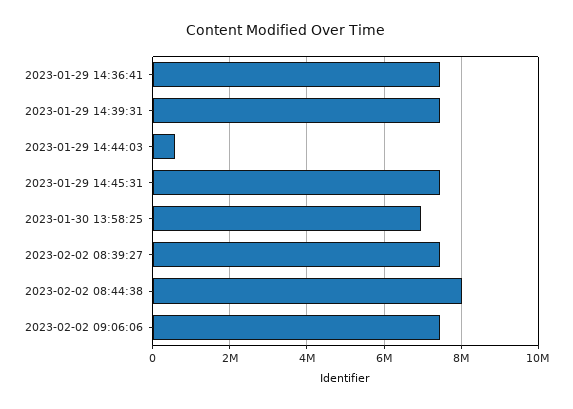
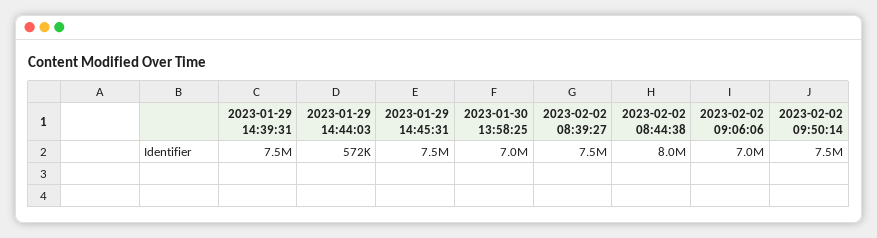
2023-01-29 14:36:41: 7400000 -> none
2023-02-02 09:06:06: 7400000 -> 7000000
2023-02-02 09:50:14: none -> 7500000

